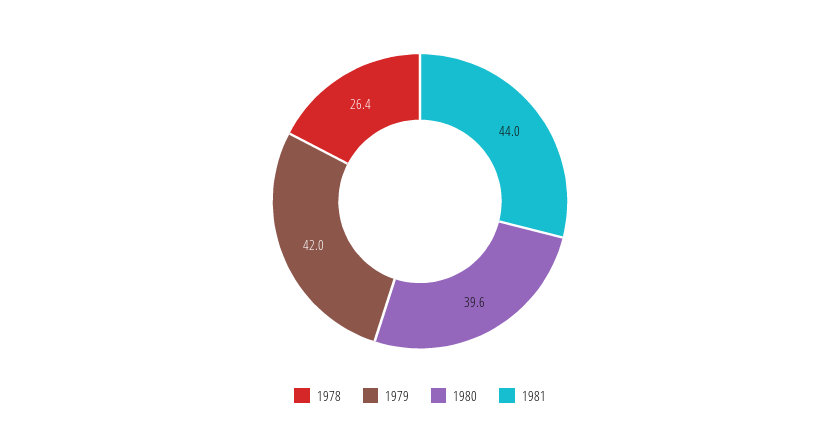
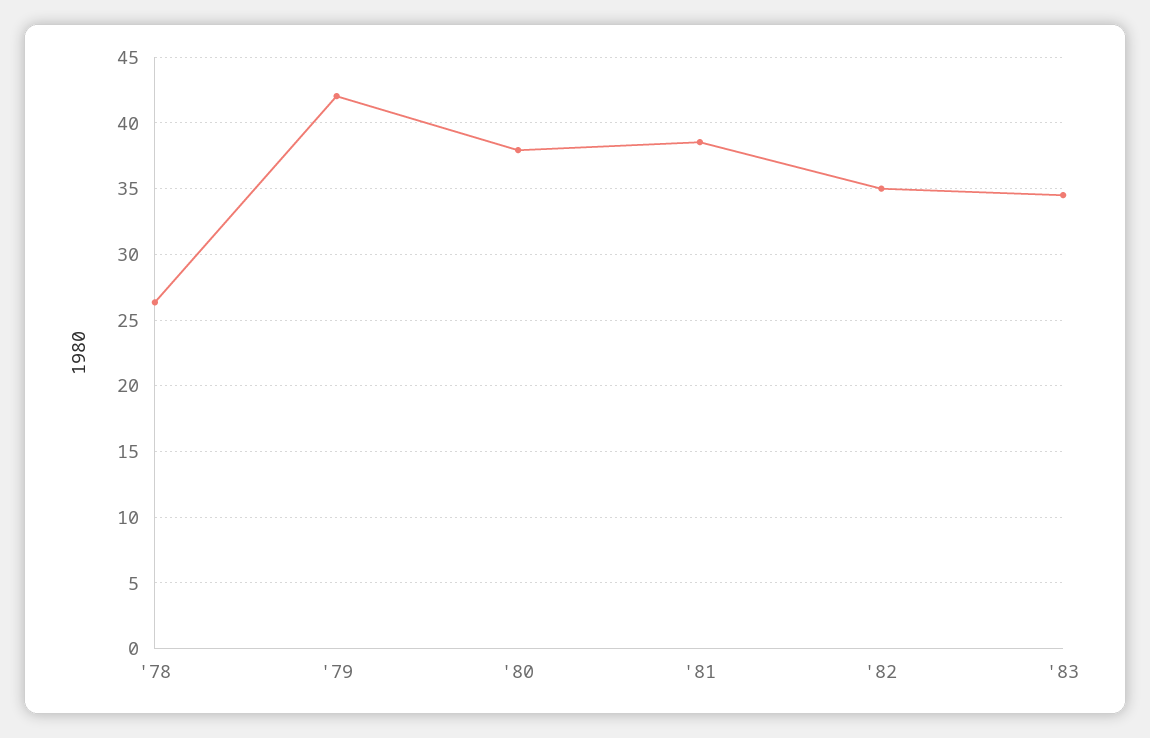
1980: 39.6 -> 38
1981: 44 -> 38.5
'82: none -> 35
'83: none -> 34.5

